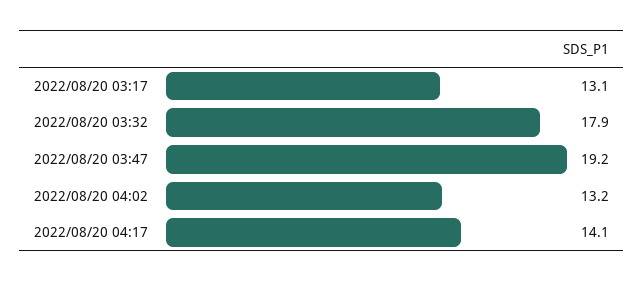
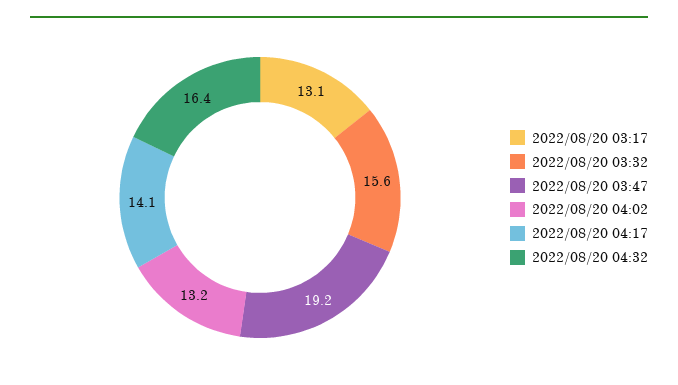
2022/08/20 03:32: 17.9 -> 15.6
2022/08/20 04:32: none -> 16.4

